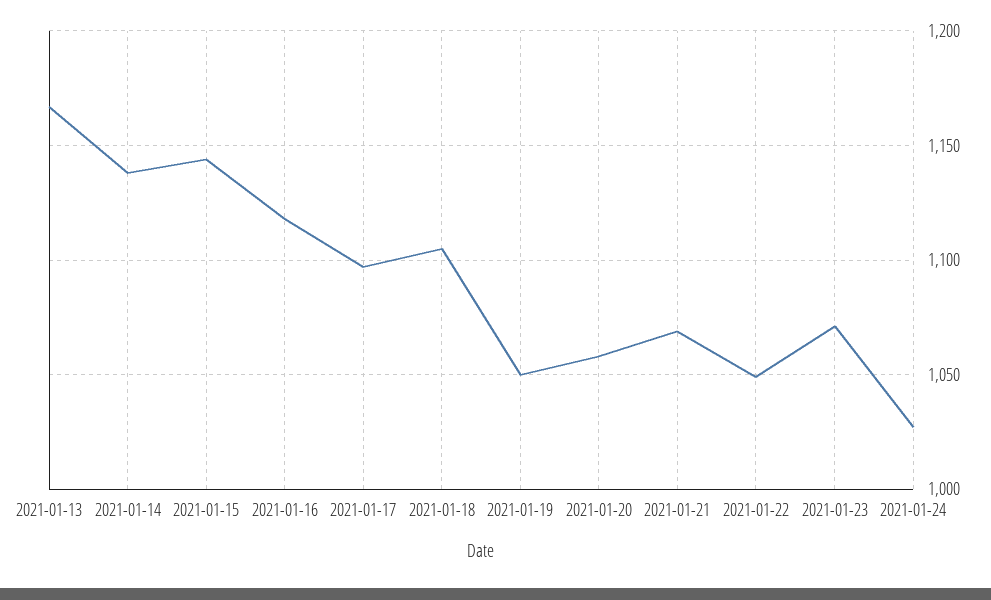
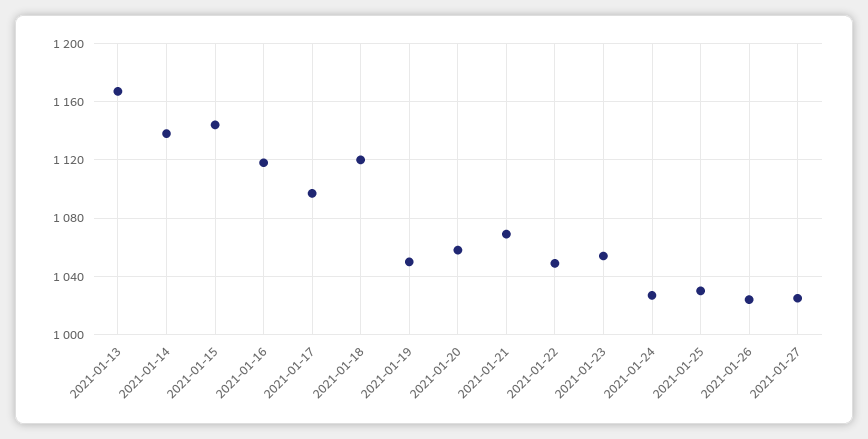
2021-01-18: 1105 -> 1120
2021-01-23: 1070 -> 1055
2021-01-25: none -> 1030
2021-01-26: none -> 1025
2021-01-27: none -> 1025

